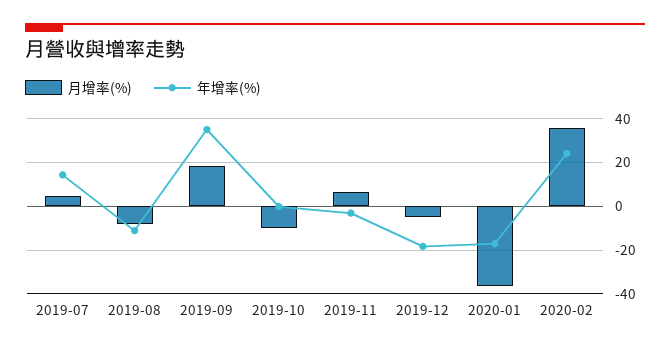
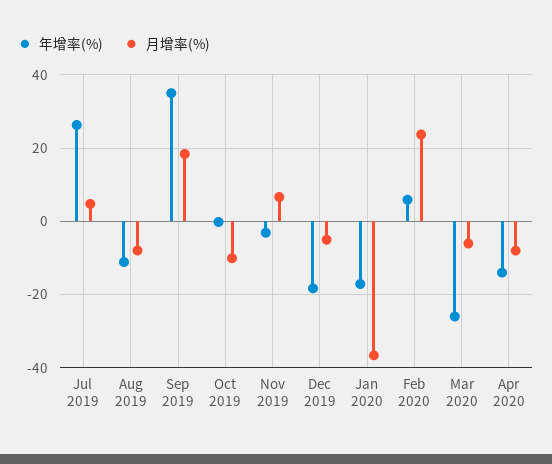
年增率(%), 2019-07: 15 -> 26
月增率(%), 2020-02: 35 -> 24
年增率(%), 2020-02: 25 -> 6
年增率(%), Mar 2020: none -> -26
月增率(%), Mar 2020: none -> -6
年增率(%), Apr 2020: none -> -14
月增率(%), Apr 2020: none -> -8

